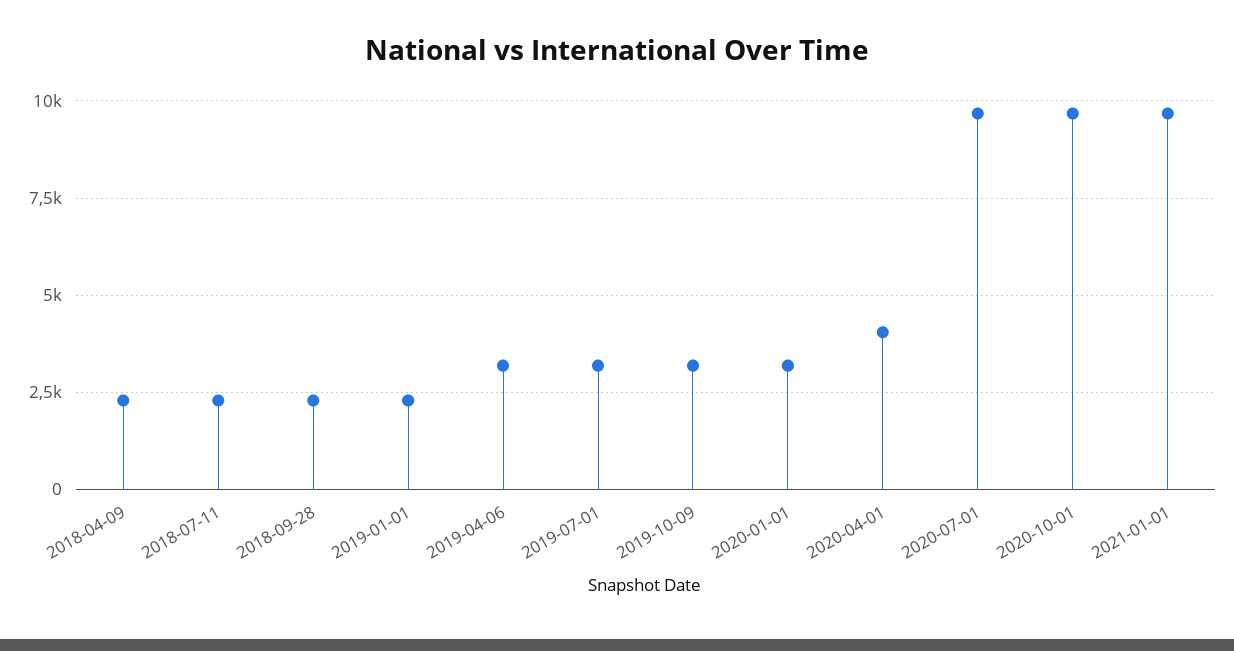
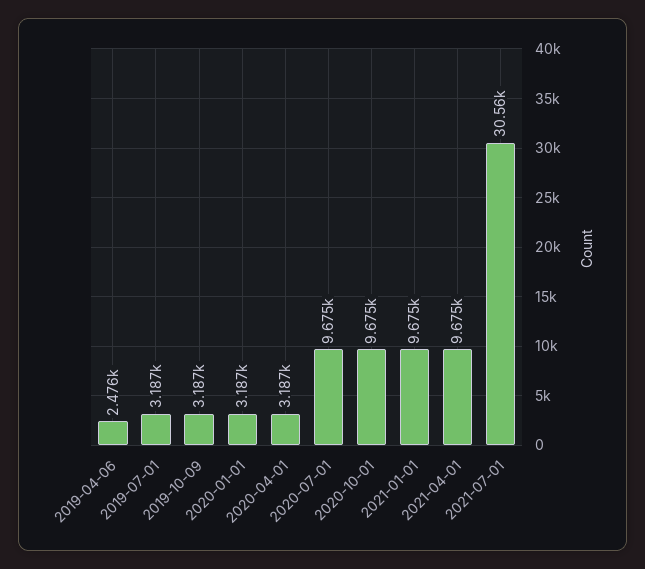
2018-04-09: 2250 -> none
2018-07-11: 2250 -> none
2018-09-28: 2250 -> none
2019-01-01: 2250 -> none
2019-04-06: 3250 -> 2476
2020-04-01: 4000 -> 3187
2021-04-01: none -> 9675
2021-07-01: none -> 30560

